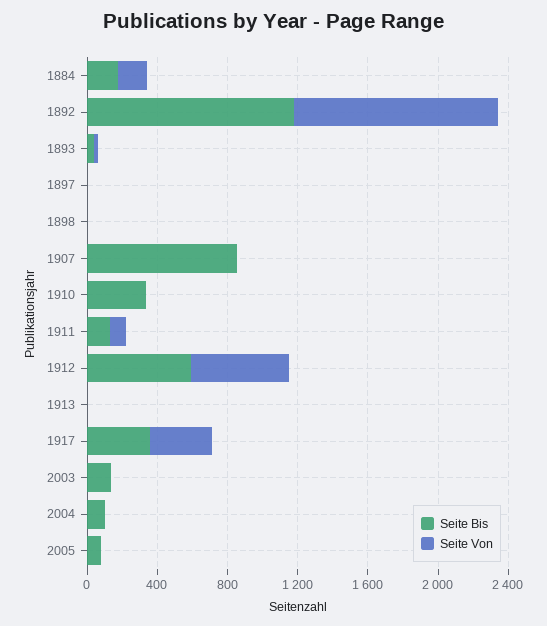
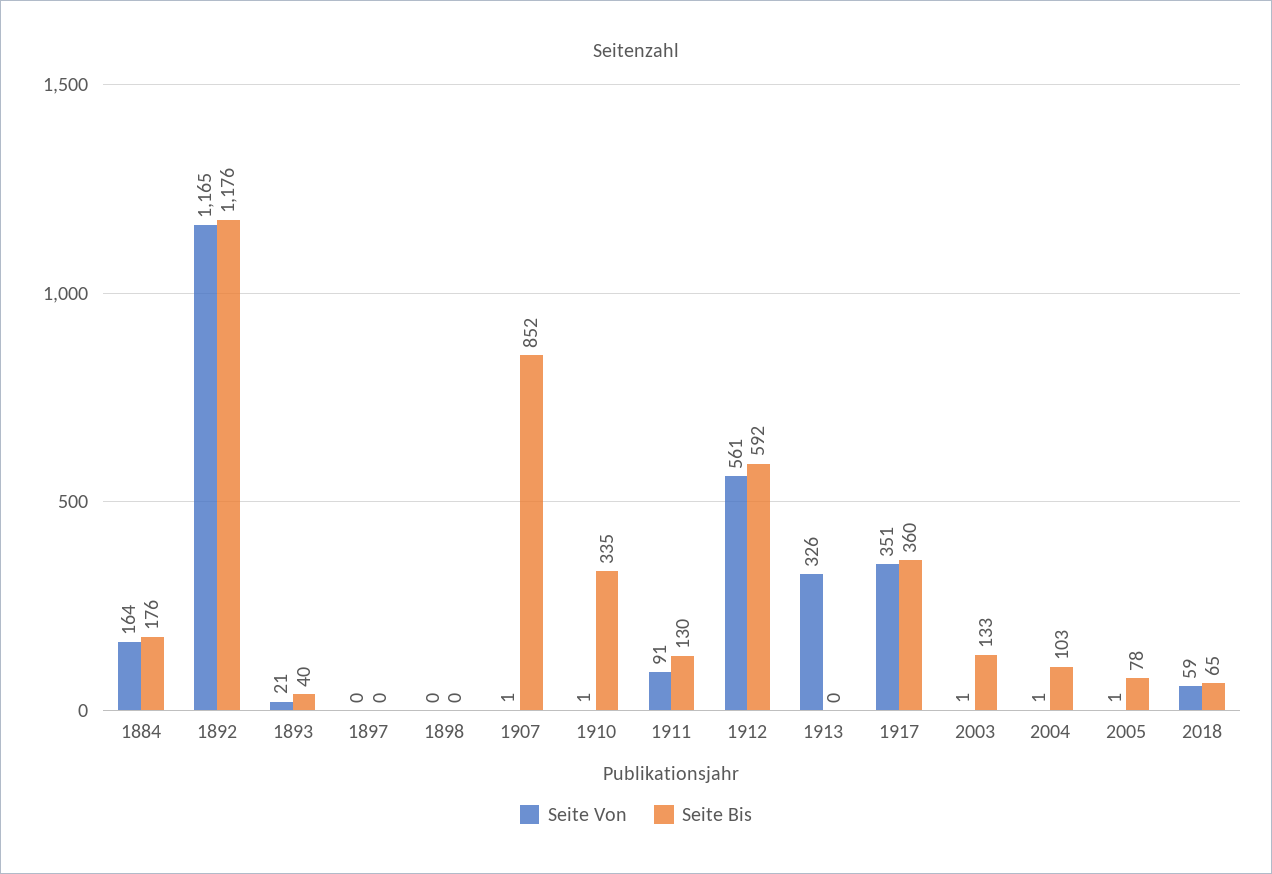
Seite Von, 1913: 0 -> 326
Seite Von, 2018: none -> 59
Seite Bis, 2018: none -> 65

